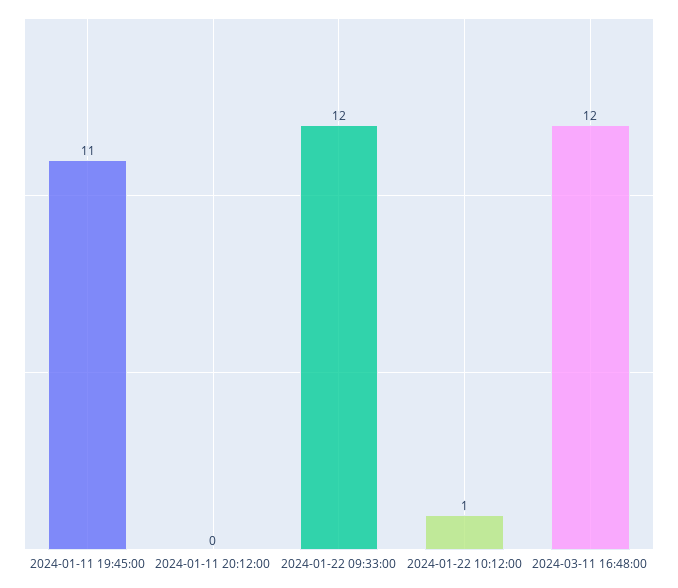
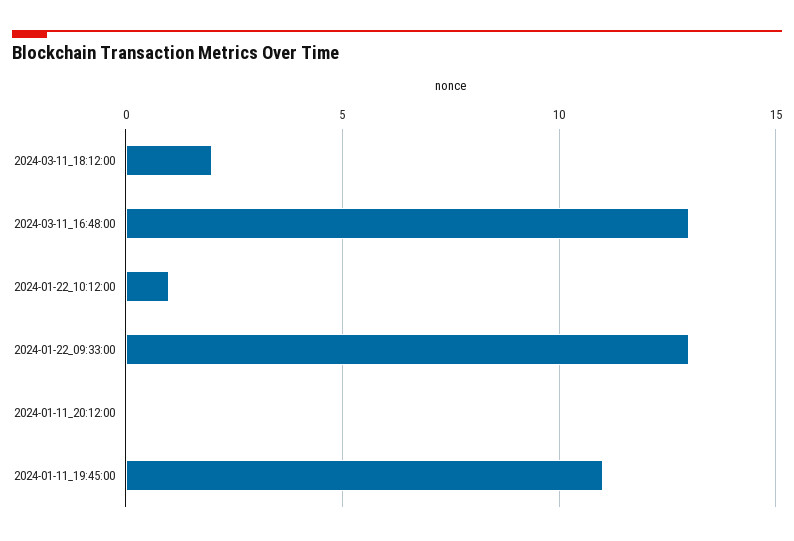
2024-01-22 09:33:00: 12 -> 13
2024-03-11 16:48:00: 12 -> 13
2024-03-11_18:12:00: none -> 2

